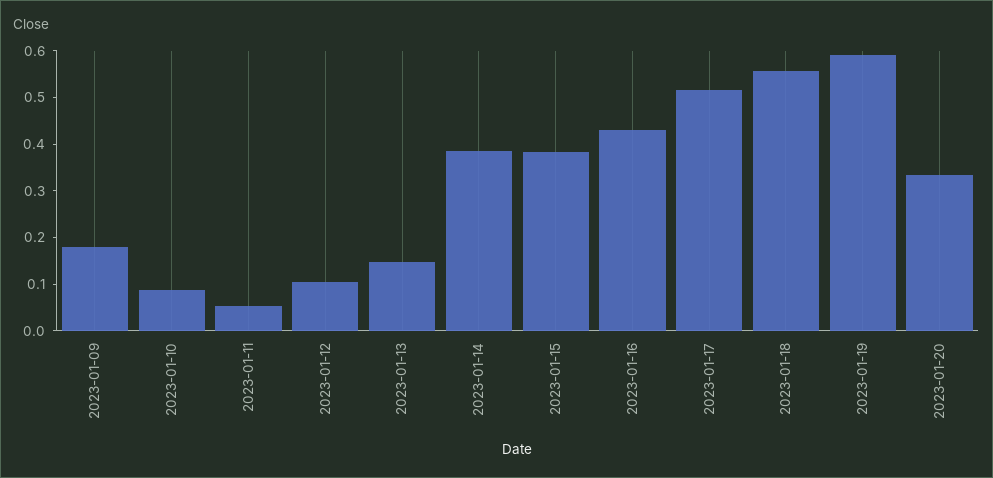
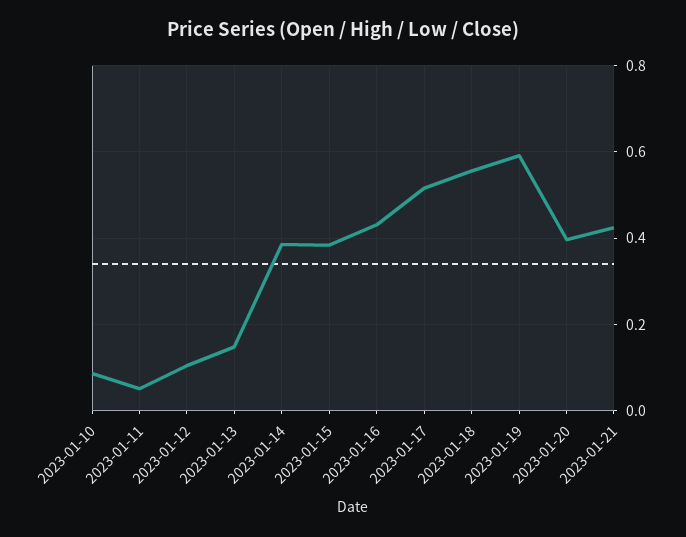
2023-01-09: 0.18 -> none
2023-01-20: 0.34 -> 0.4
2023-01-21: none -> 0.42

